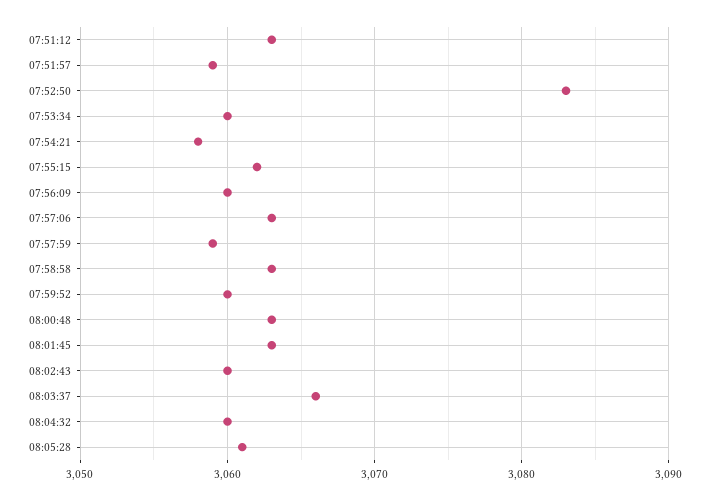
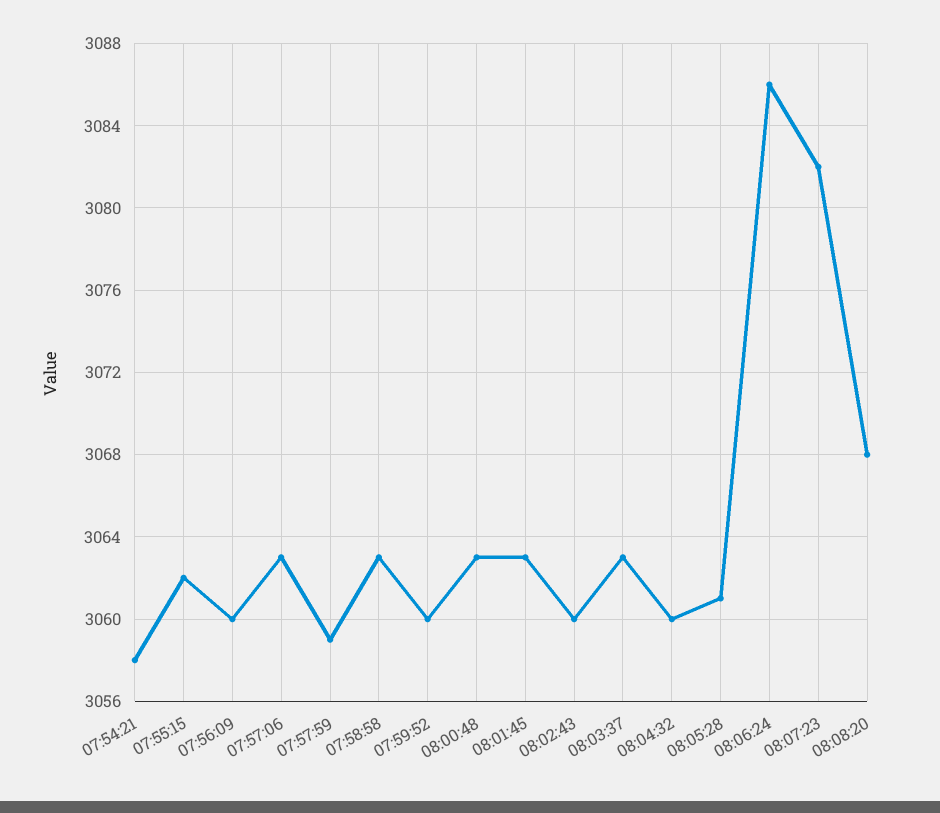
07:51:12: 3063 -> none
07:51:57: 3059 -> none
07:52:50: 3083 -> none
07:53:34: 3060 -> none
08:03:37: 3066 -> 3063
08:06:24: none -> 3086
08:07:23: none -> 3082
08:08:20: none -> 3068

